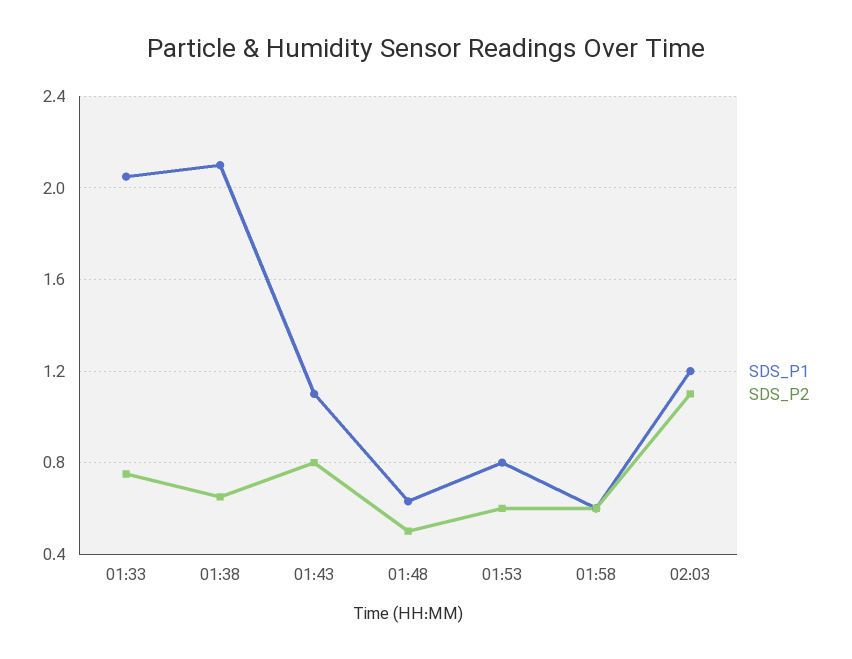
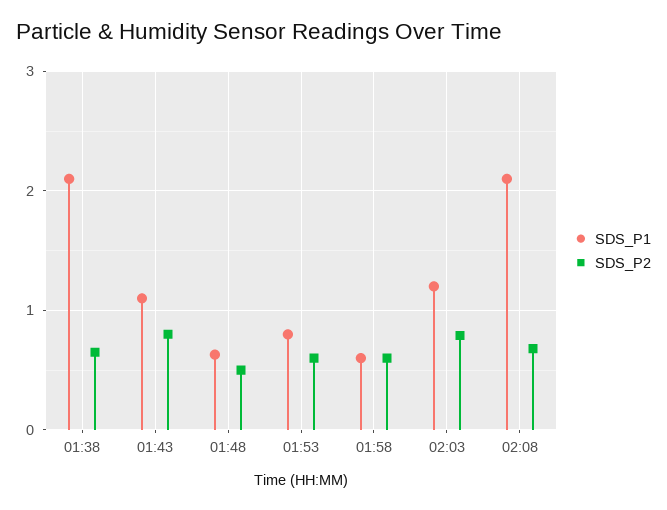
SDS_P1, 01:33: 2.05 -> none
SDS_P2, 01:33: 0.75 -> none
SDS_P2, 02:03: 1.1 -> 0.8
SDS_P1, 02:08: none -> 2.1
SDS_P2, 02:08: none -> 0.7

